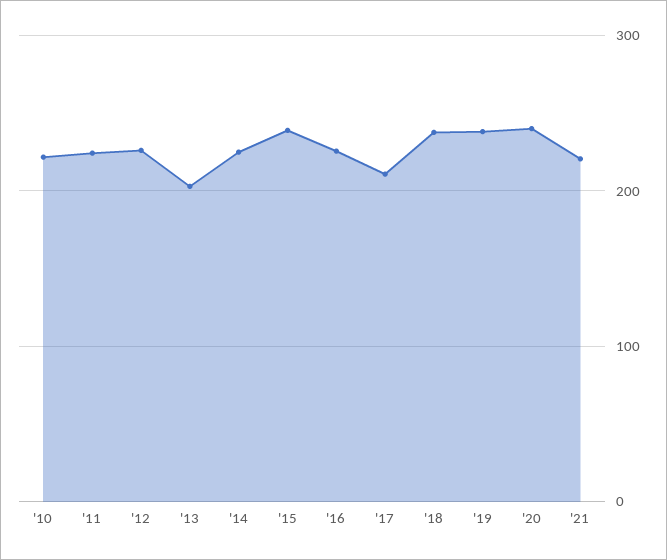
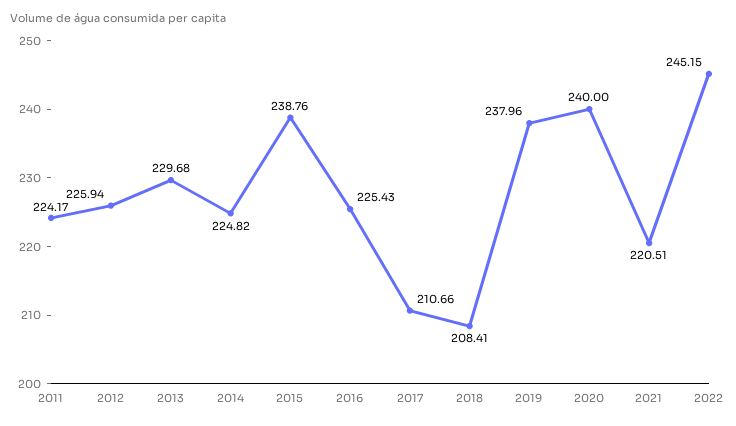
'10: 220 -> none
'13: 200 -> 229.68
'18: 240 -> 208.41
2022: none -> 245.15

